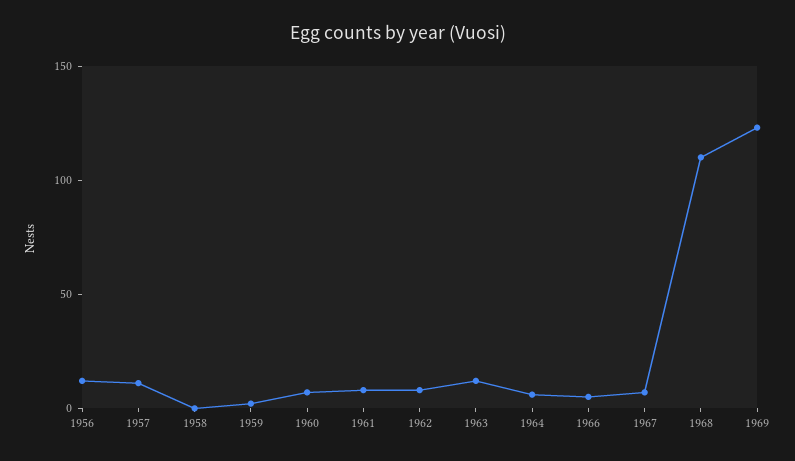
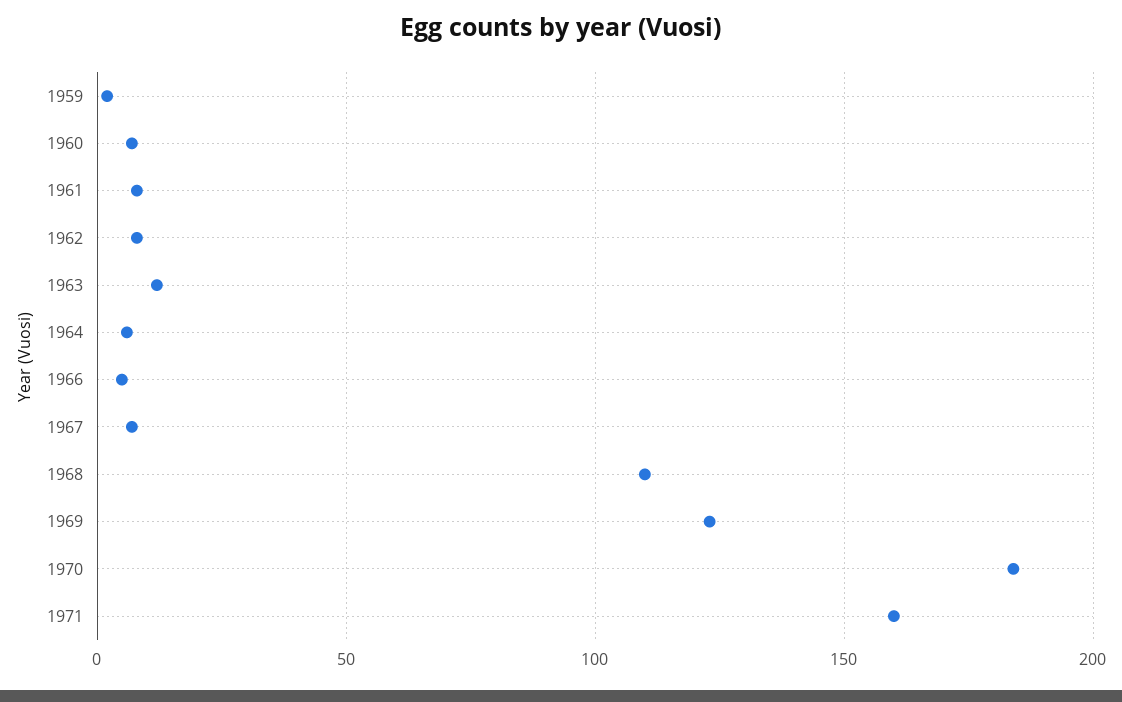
1956: 10 -> none
1957: 10 -> none
1958: 0 -> none
1970: none -> 185
1971: none -> 160

